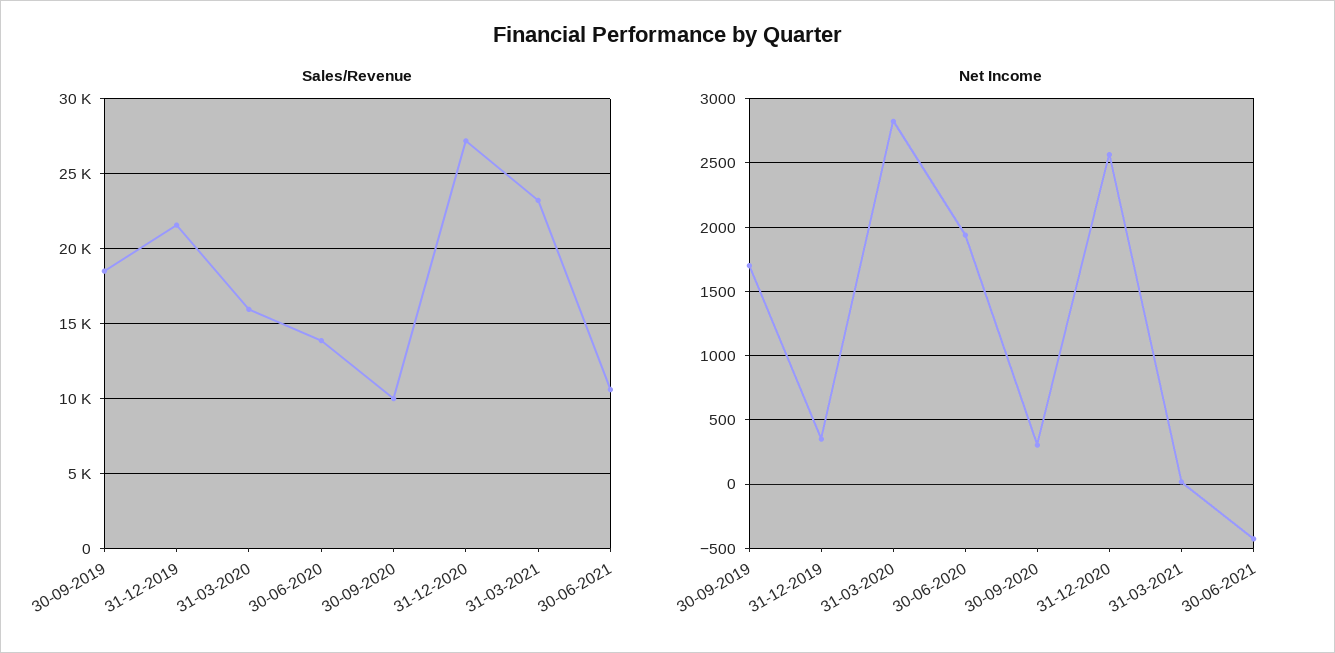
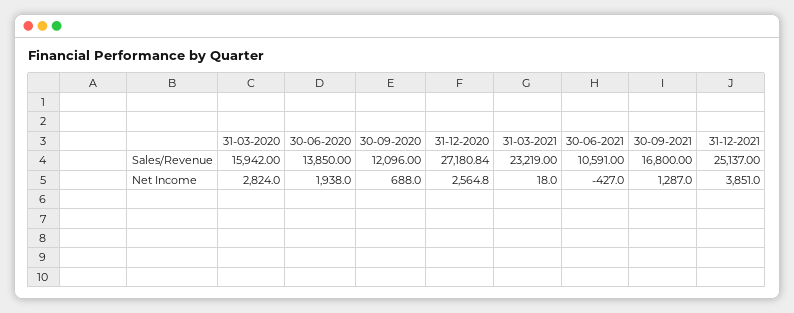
Sales/Revenue, 30-09-2019: 18500 -> none
Sales/Revenue, 31-12-2019: 21500 -> none
Sales/Revenue, 30-09-2020: 10000 -> 12096
Net Income, 30-09-2019: 1700 -> none
Net Income, 31-12-2019: 350 -> none
Net Income, 30-09-2020: 300 -> 688
Sales/Revenue, 30-09-2021: none -> 16800
Sales/Revenue, 31-12-2021: none -> 25137
Net Income, 30-09-2021: none -> 1287
Net Income, 31-12-2021: none -> 3851

